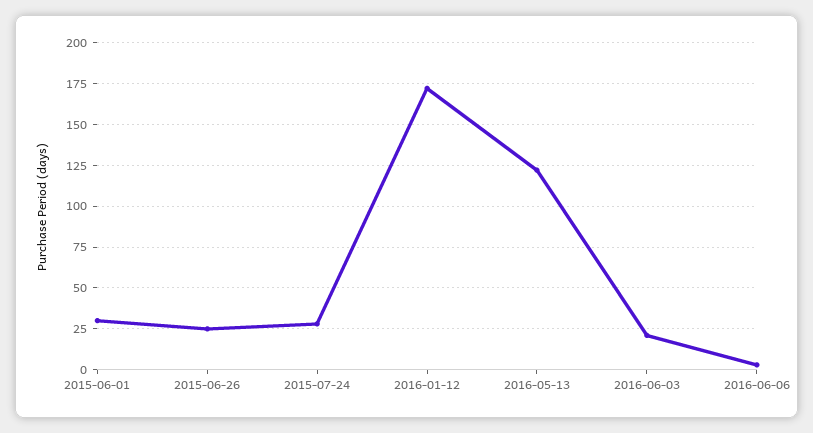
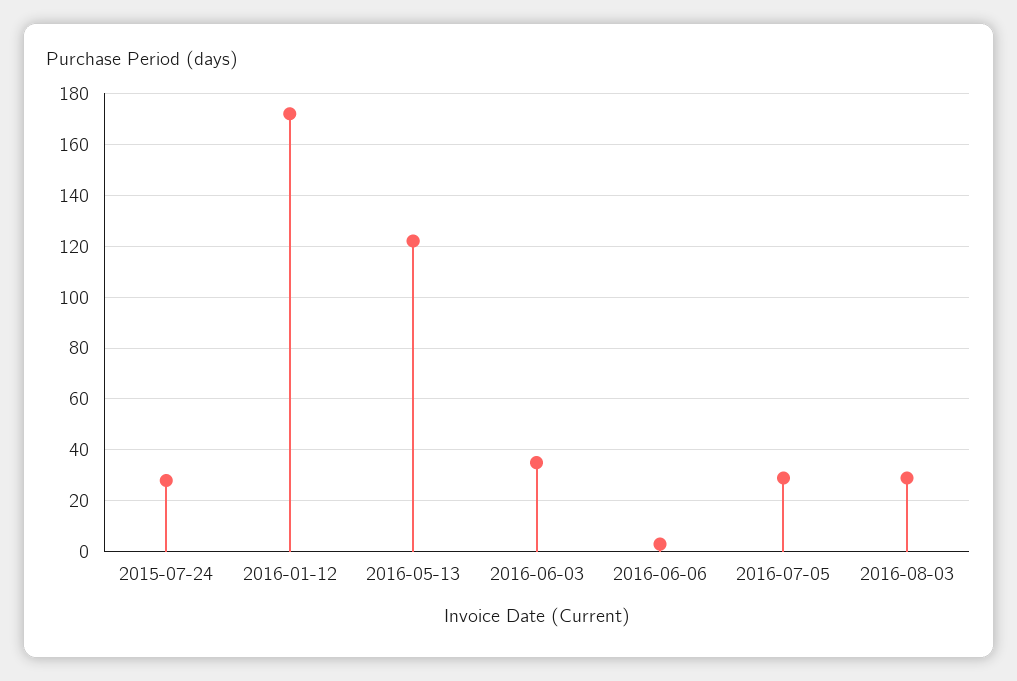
2015-06-01: 30 -> none
2015-06-26: 25 -> none
2016-06-03: 20 -> 35
2016-07-05: none -> 30
2016-08-03: none -> 30

